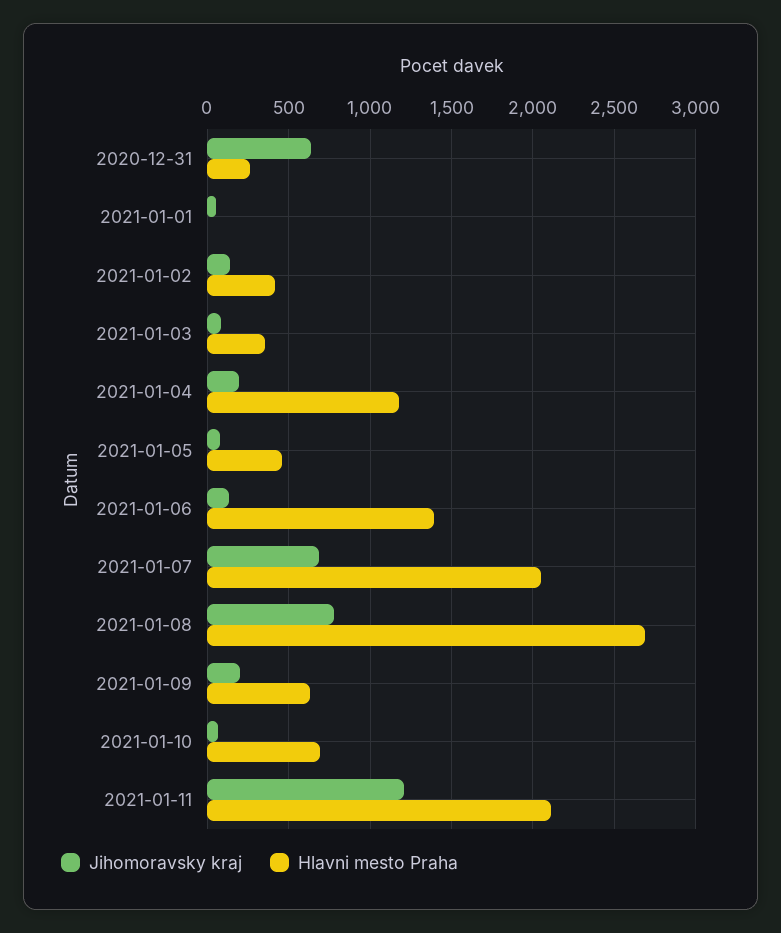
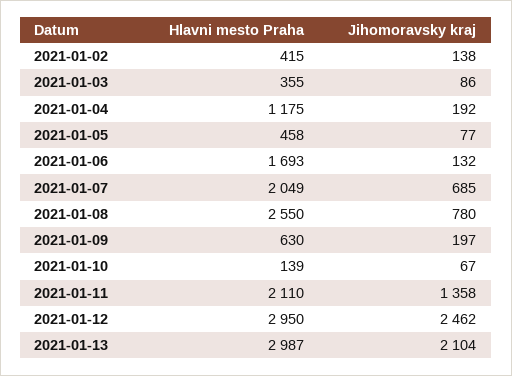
Jihomoravsky kraj, 2020-12-31: 650 -> none
Hlavni mesto Praha, 2020-12-31: 250 -> none
Jihomoravsky kraj, 2021-01-01: 50 -> none
Hlavni mesto Praha, 2021-01-01: 0 -> none
Hlavni mesto Praha, 2021-01-06: 1400 -> 1693
Hlavni mesto Praha, 2021-01-08: 2700 -> 2550
Hlavni mesto Praha, 2021-01-10: 700 -> 139
Jihomoravsky kraj, 2021-01-11: 1200 -> 1358
Hlavni mesto Praha, 2021-01-12: none -> 2950
Jihomoravsky kraj, 2021-01-12: none -> 2462
Hlavni mesto Praha, 2021-01-13: none -> 2987
Jihomoravsky kraj, 2021-01-13: none -> 2104

